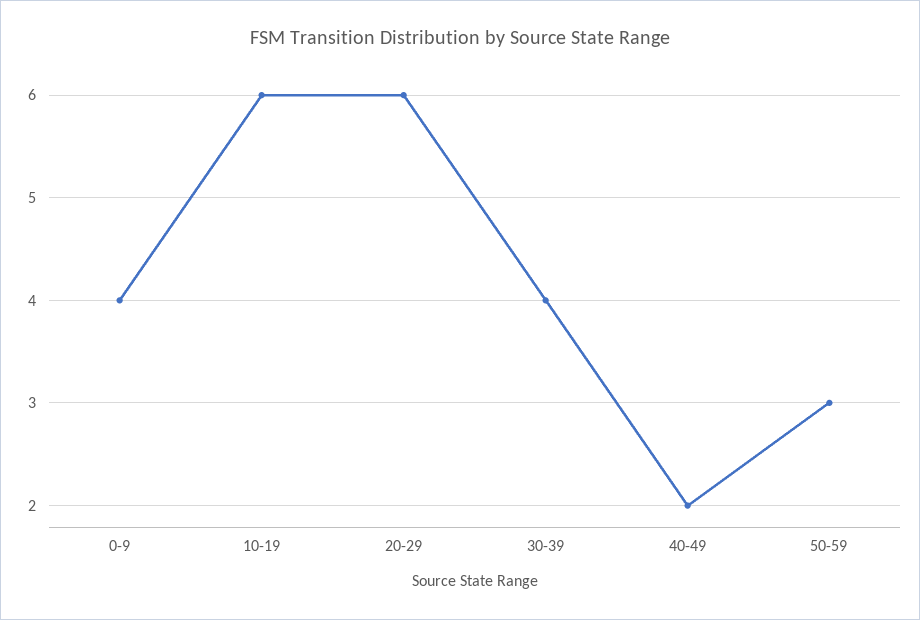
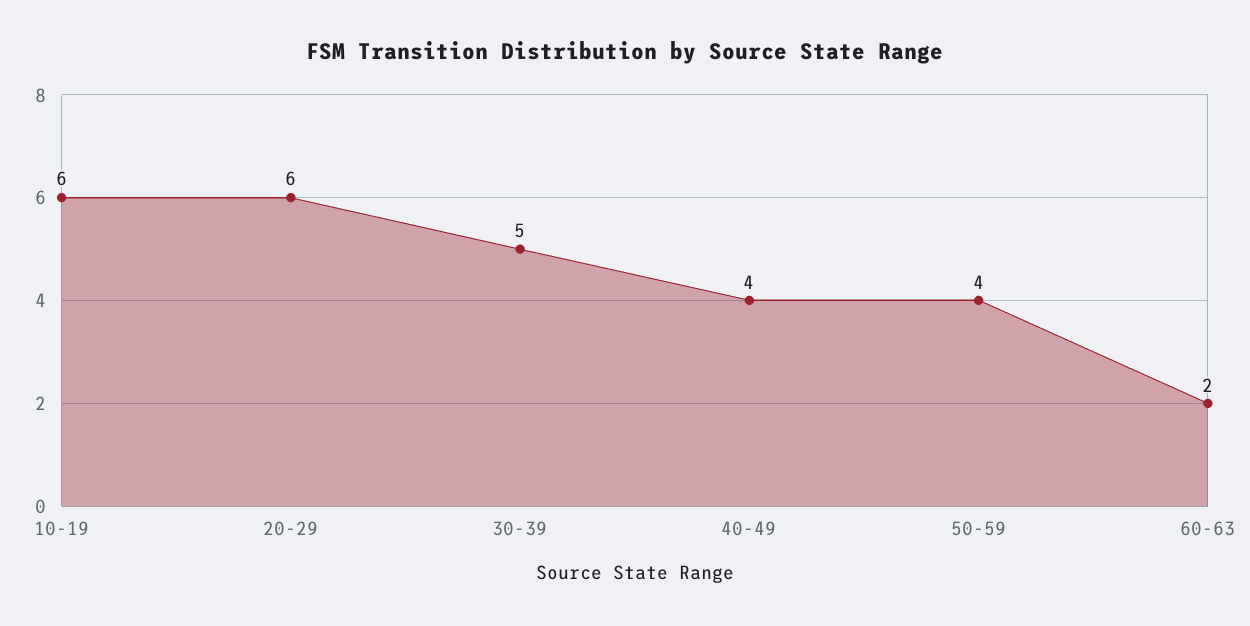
0-9: 4 -> none
30-39: 4 -> 5
40-49: 2 -> 4
50-59: 3 -> 4
60-63: none -> 2

